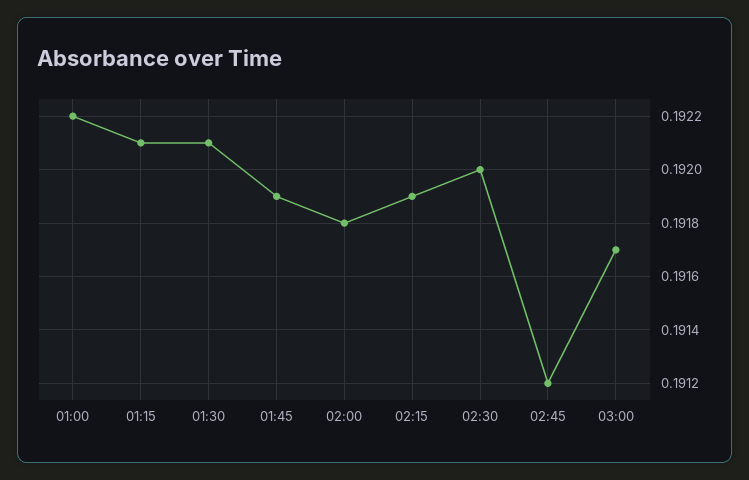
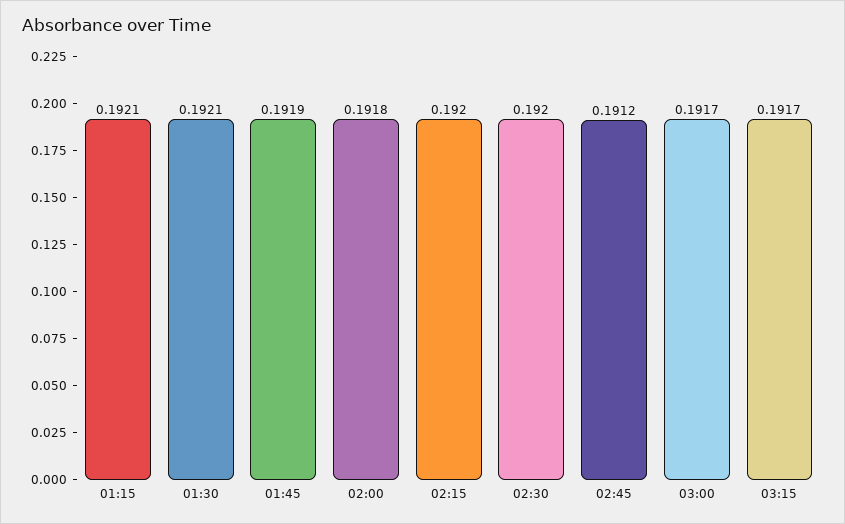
01:00: 0.1922 -> none
02:15: 0.1919 -> 0.192
03:15: none -> 0.1917

